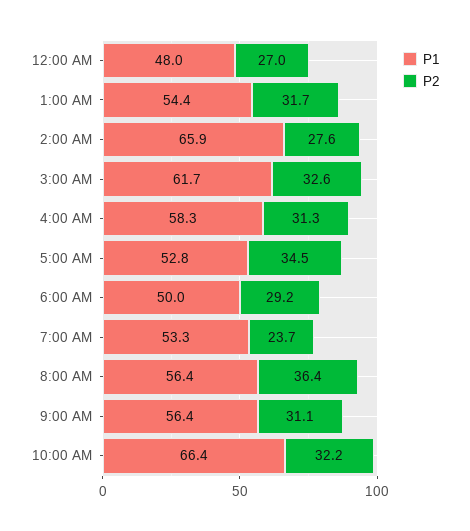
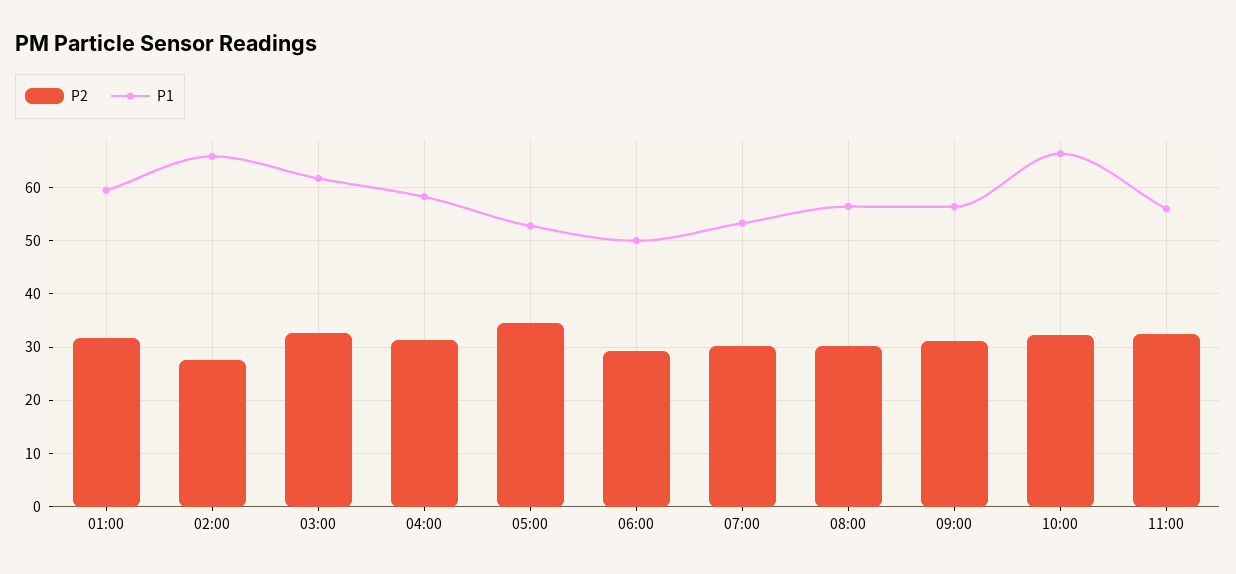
P1, 12:00 AM: 48 -> none
P2, 12:00 AM: 27 -> none
P1, 1:00 AM: 54.4 -> 60
P2, 7:00 AM: 23.7 -> 30
P2, 8:00 AM: 36.4 -> 30
P2, 11:00: none -> 32
P1, 11:00: none -> 56

